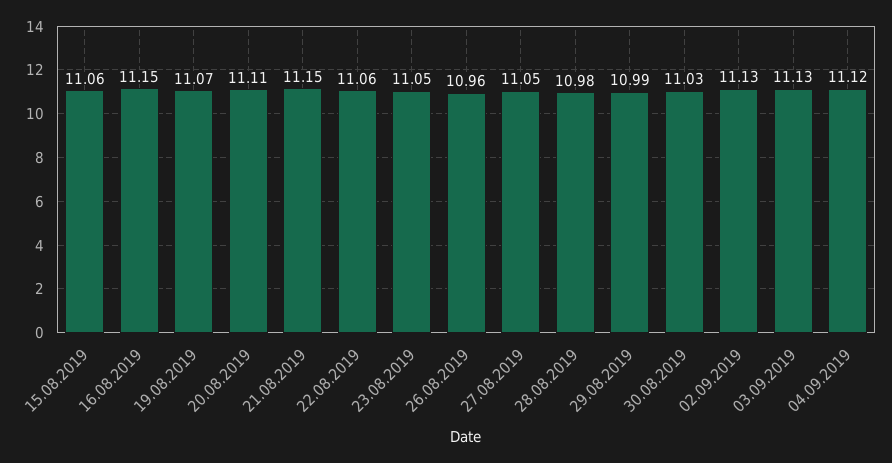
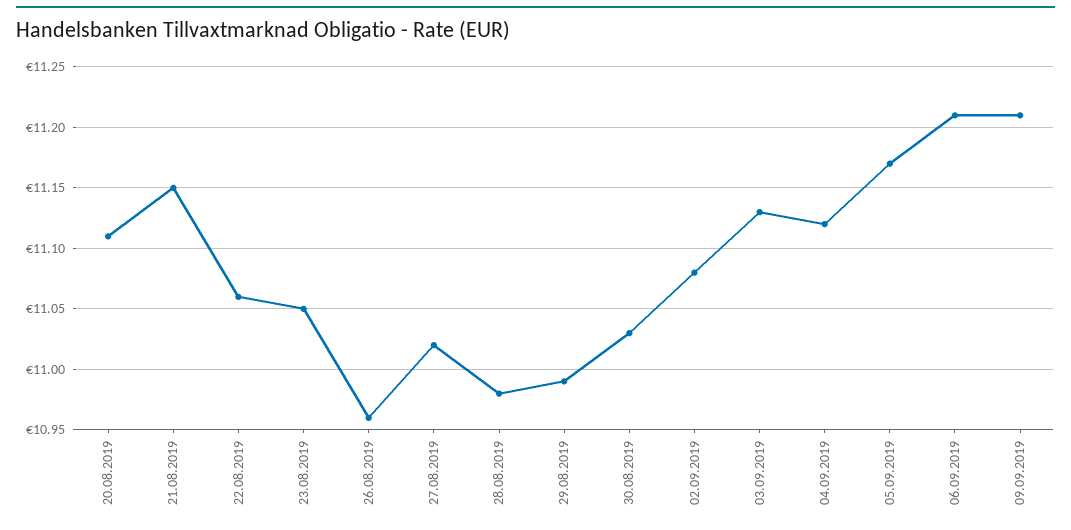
15.08.2019: 11.06 -> none
16.08.2019: 11.15 -> none
19.08.2019: 11.07 -> none
27.08.2019: 11.05 -> 11.02
02.09.2019: 11.13 -> 11.08
05.09.2019: none -> 11.17
06.09.2019: none -> 11.21
09.09.2019: none -> 11.21

